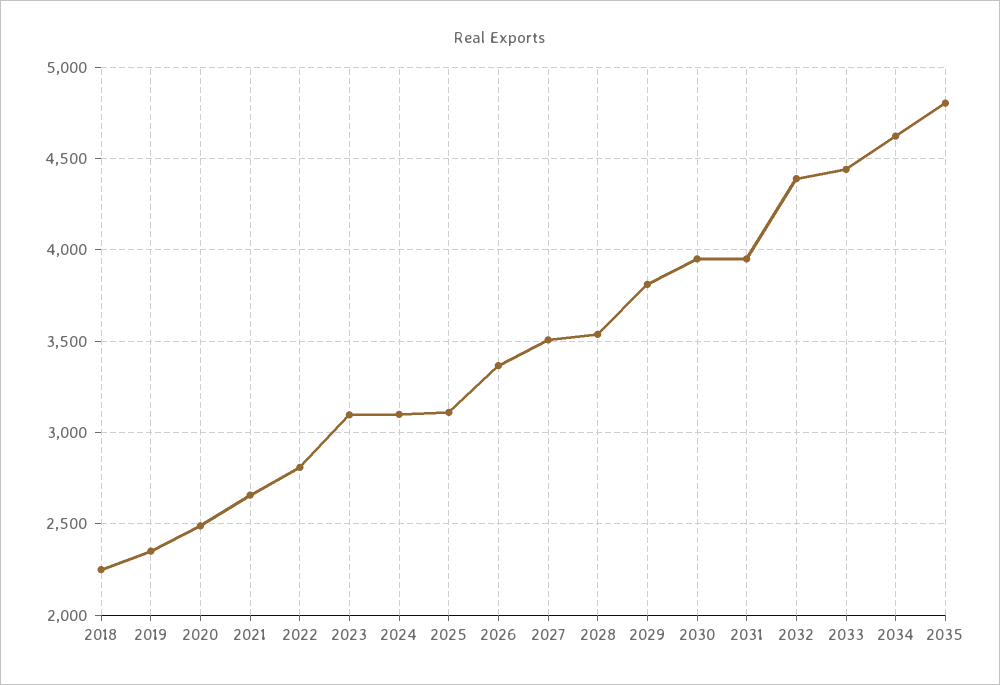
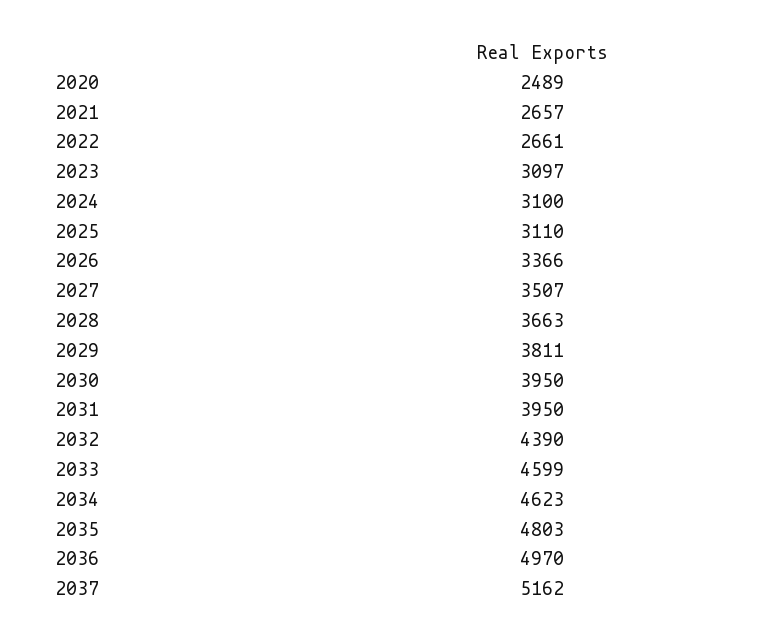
2018: 2250 -> none
2019: 2350 -> none
2022: 2800 -> 2661
2028: 3550 -> 3663
2033: 4450 -> 4599
2036: none -> 4970
2037: none -> 5162

